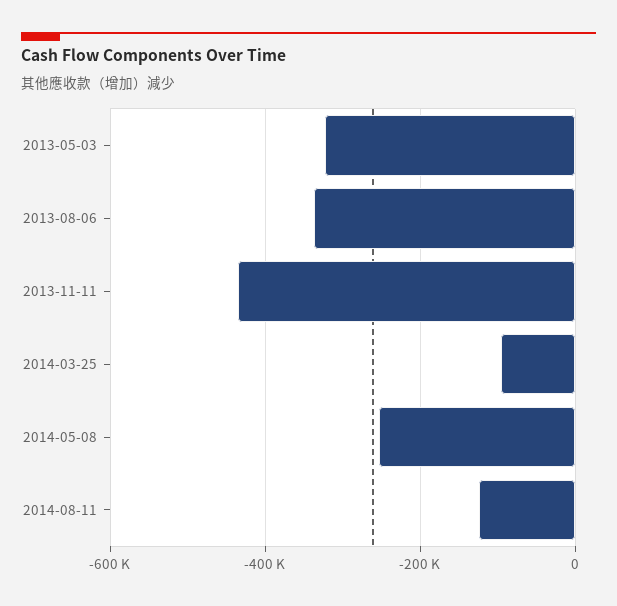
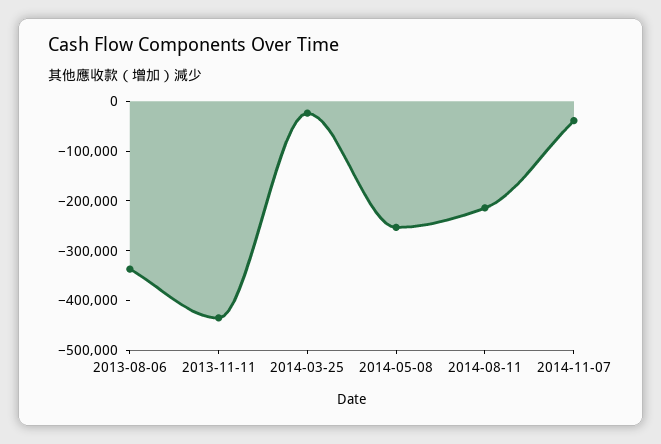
2013-05-03: -320000 -> none
2014-03-25: -100000 -> -20000
2014-08-11: -120000 -> -220000
2014-11-07: none -> -40000

